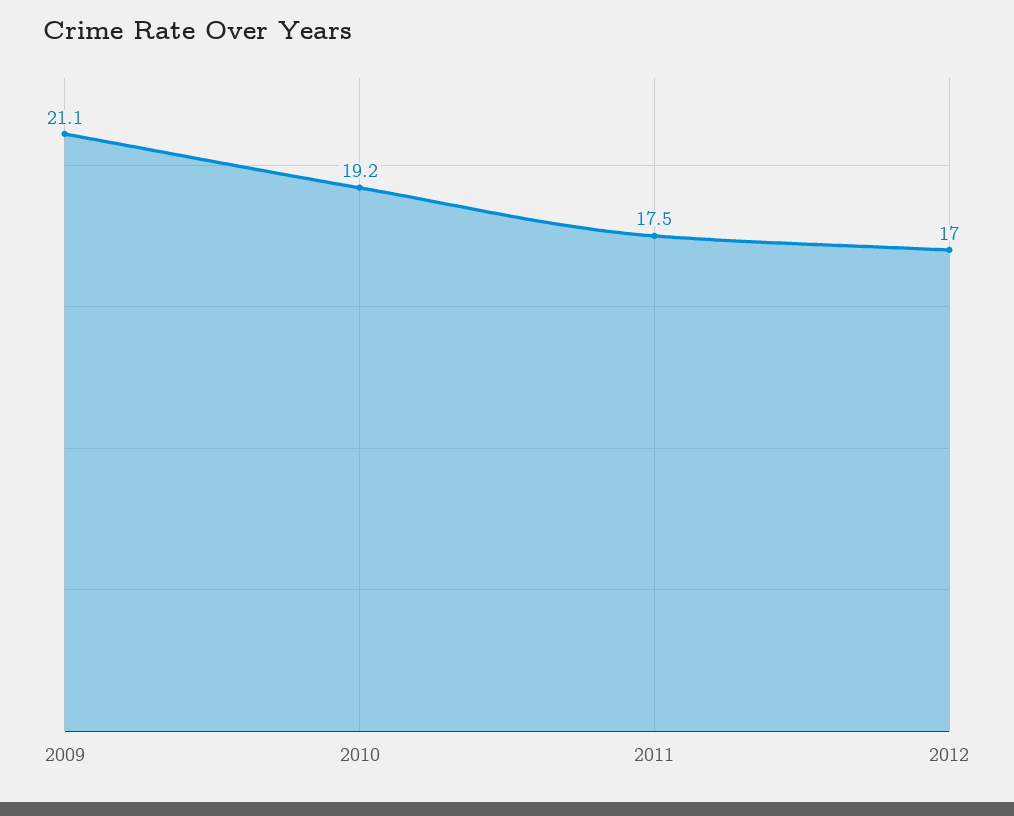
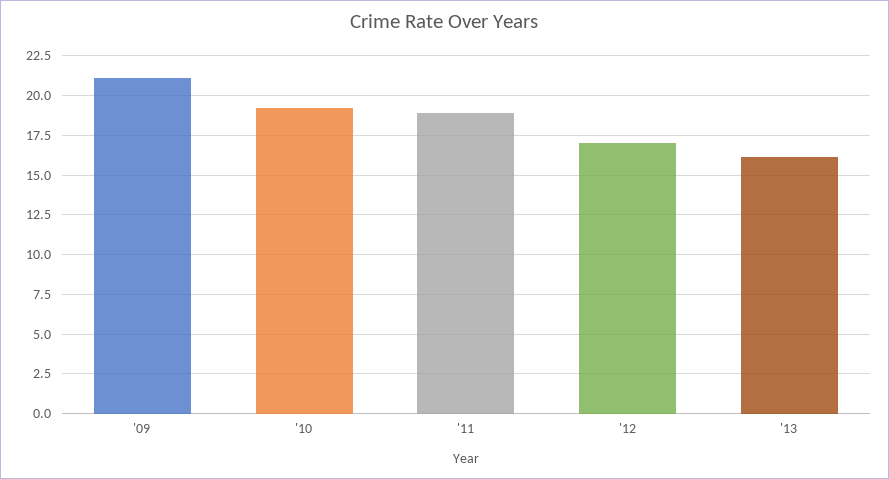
2011: 17.5 -> 19
'13: none -> 16

